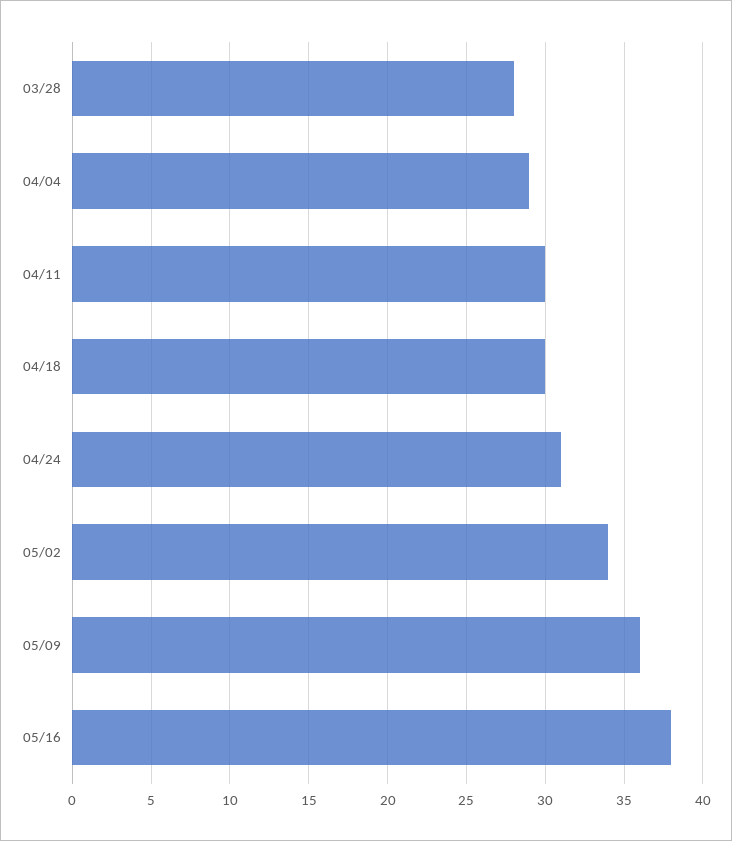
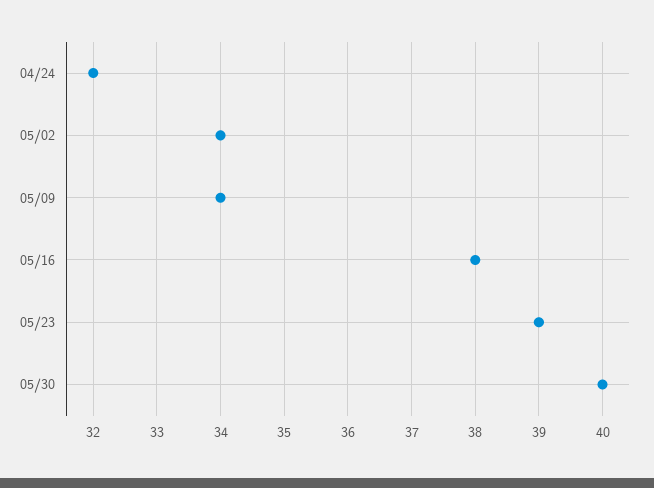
03/28: 28 -> none
04/04: 29 -> none
04/11: 30 -> none
04/18: 30 -> none
04/24: 31 -> 32
05/09: 36 -> 34
05/23: none -> 39
05/30: none -> 40

